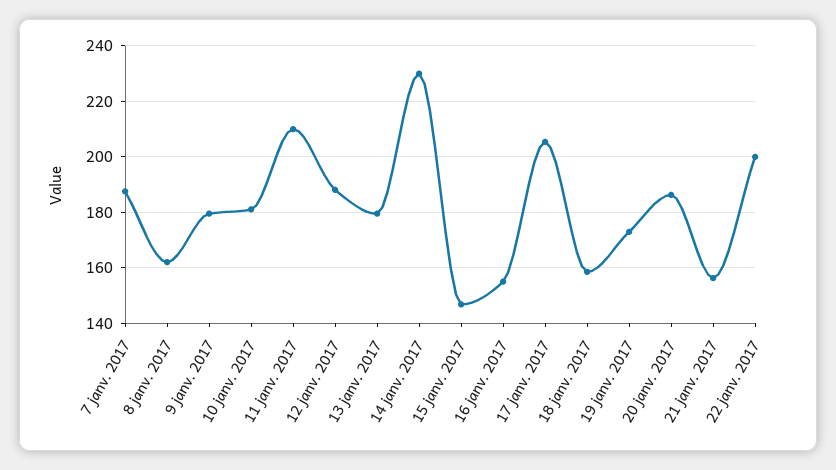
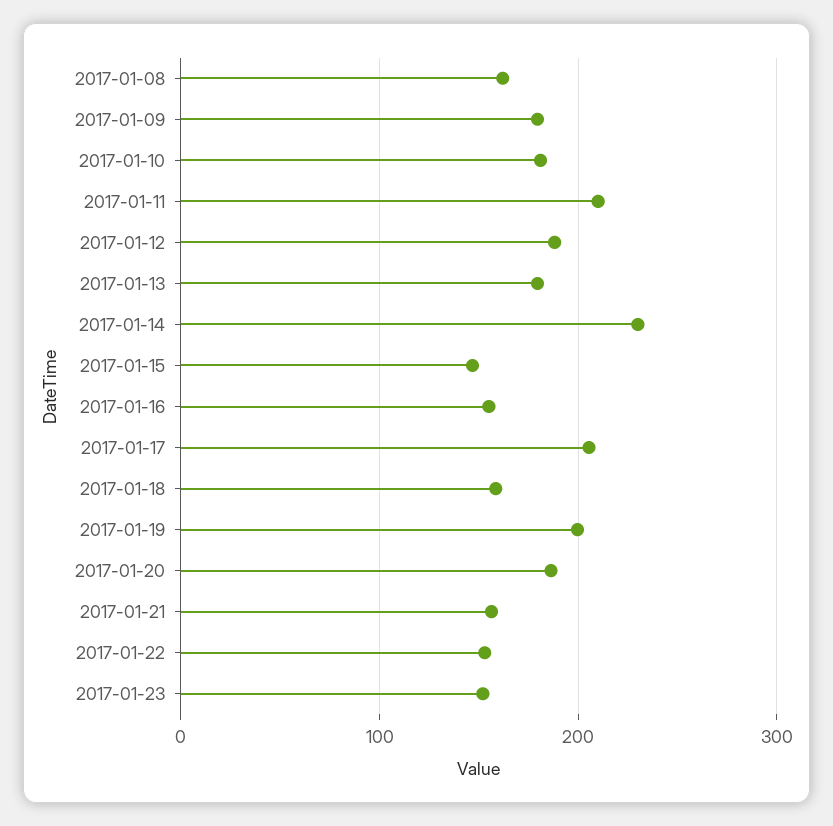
7 janv. 2017: 187.5 -> none
19 janv. 2017: 172.5 -> 200
22 janv. 2017: 200 -> 150
2017-01-23: none -> 150

